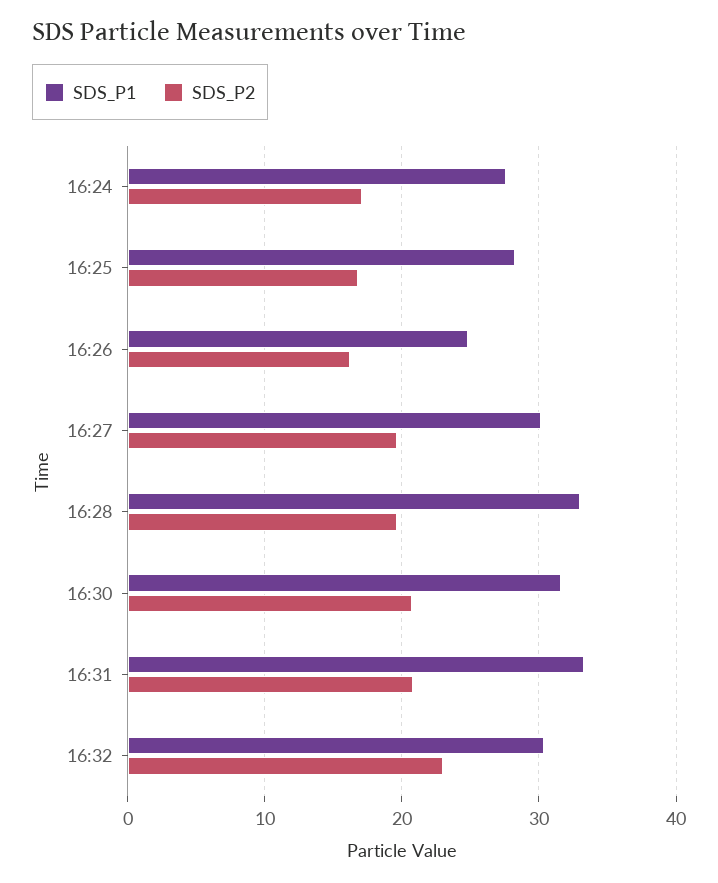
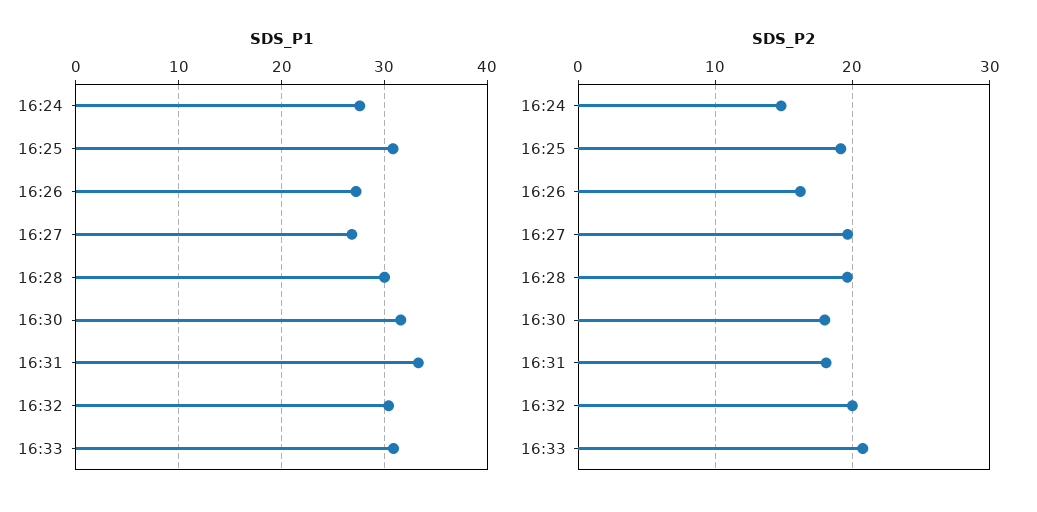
SDS_P2, 16:24: 17 -> 15
SDS_P1, 16:25: 28 -> 31
SDS_P2, 16:25: 17 -> 19
SDS_P1, 16:26: 25 -> 27
SDS_P1, 16:27: 30 -> 27
SDS_P1, 16:28: 33 -> 30
SDS_P2, 16:30: 21 -> 18
SDS_P2, 16:31: 21 -> 18
SDS_P2, 16:32: 23 -> 20
SDS_P1, 16:33: none -> 31
SDS_P2, 16:33: none -> 21

